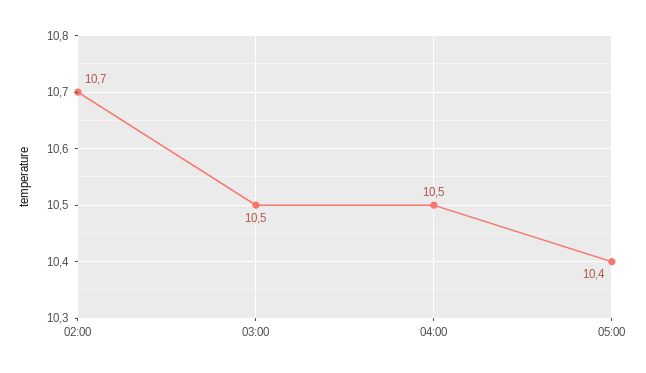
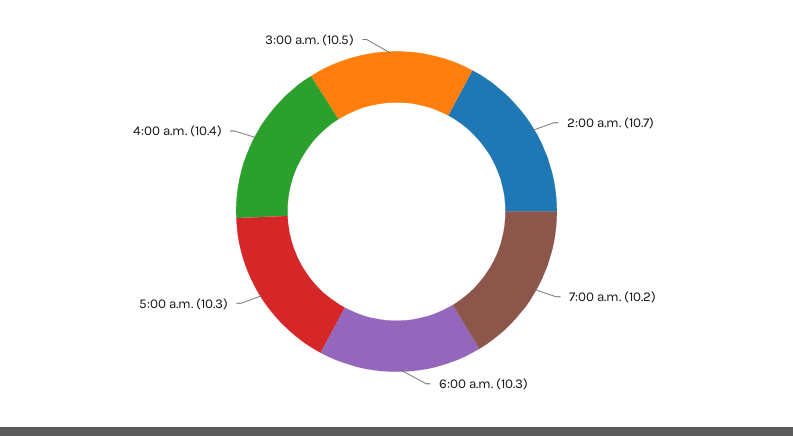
04:00: 10.5 -> 10.4
05:00: 10.4 -> 10.3
7:00 a.m.: none -> 10.2
6:00 a.m.: none -> 10.3

